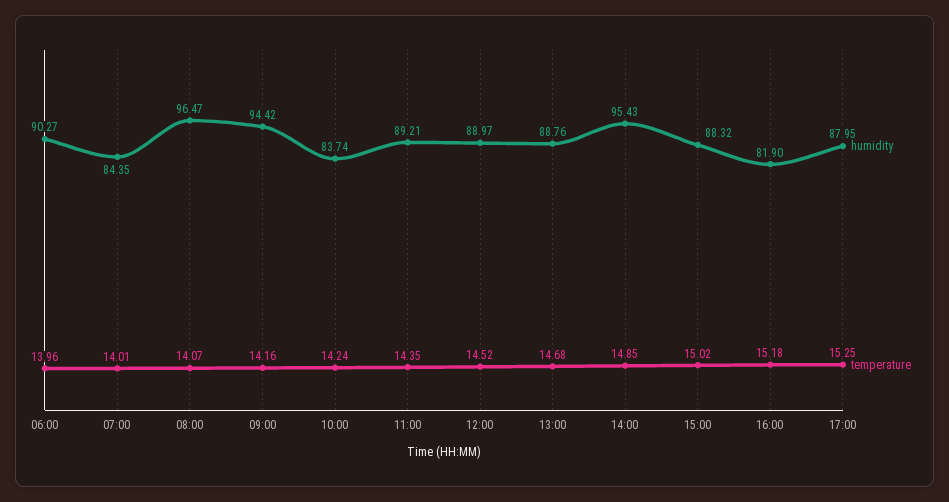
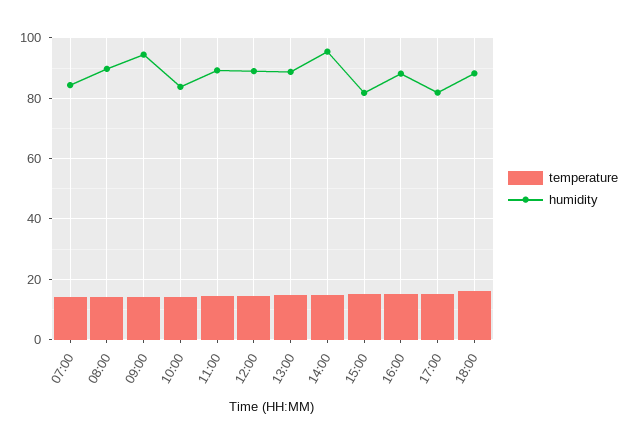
humidity, 06:00: 90.27 -> none
temperature, 06:00: 13.96 -> none
humidity, 08:00: 96.47 -> 90
humidity, 15:00: 88.32 -> 82
humidity, 16:00: 81.9 -> 88
humidity, 17:00: 87.95 -> 82
temperature, 18:00: none -> 16
humidity, 18:00: none -> 88

